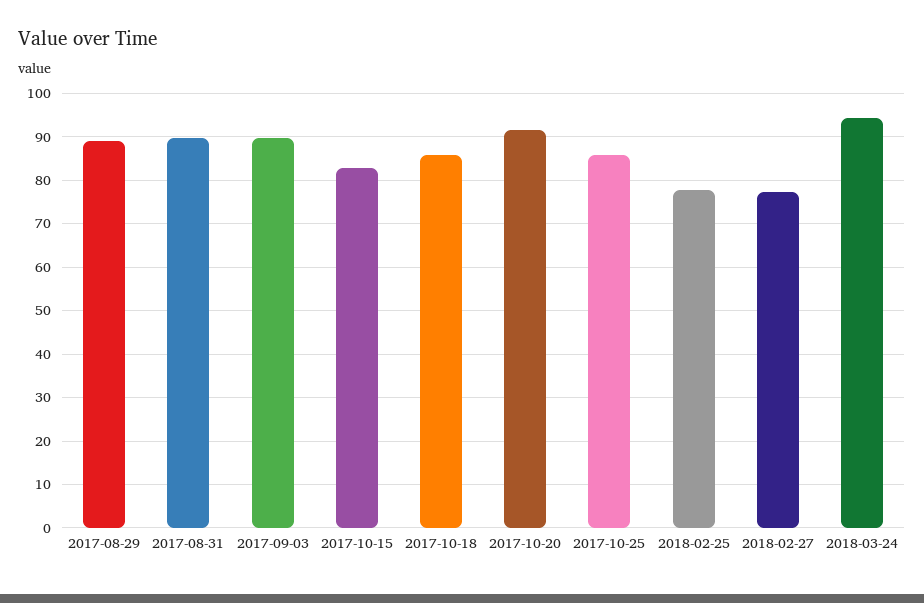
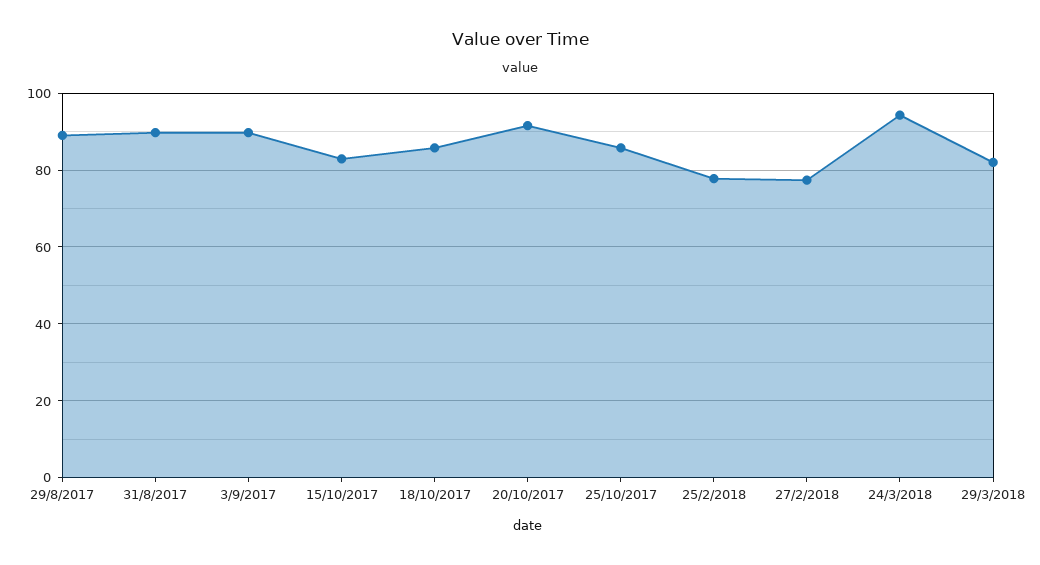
29/3/2018: none -> 82

